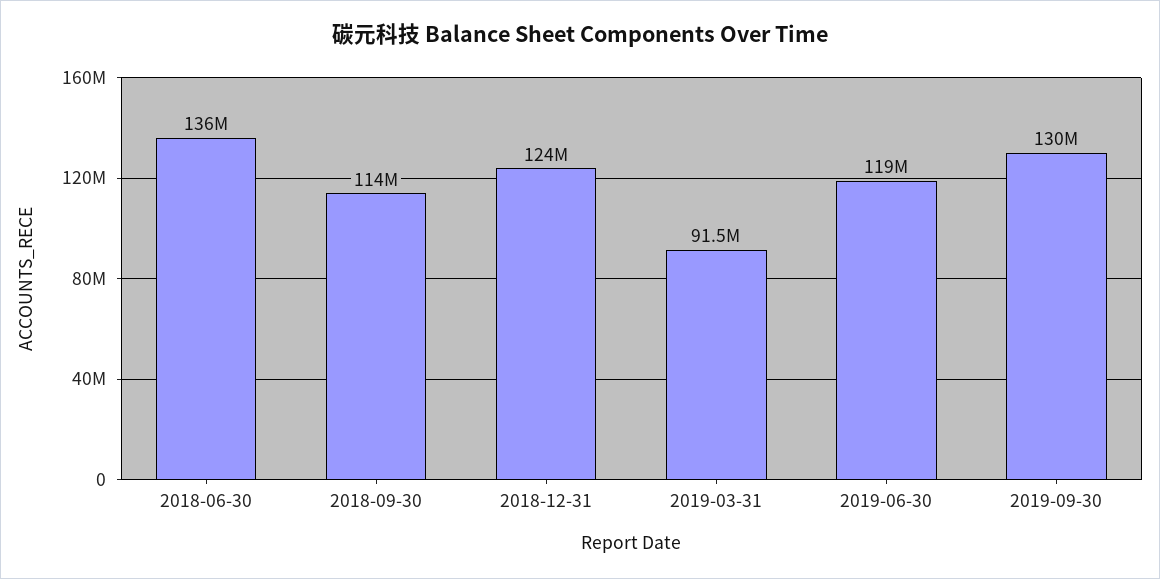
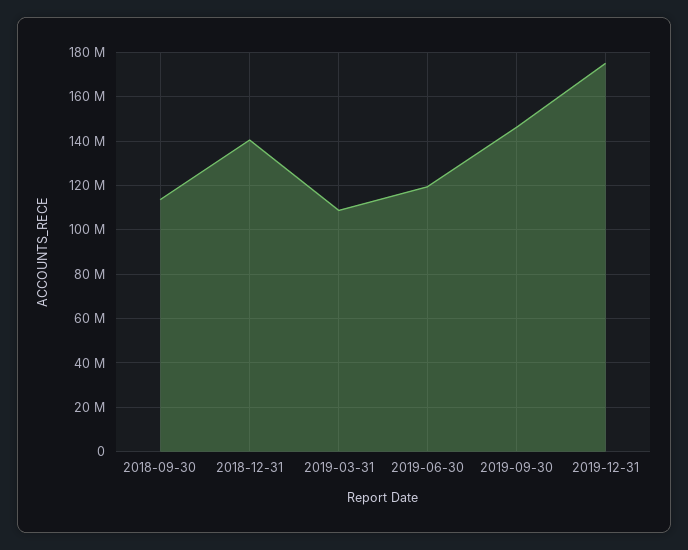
2018-06-30: 136000000 -> none
2018-12-31: 124000000 -> 140000000
2019-03-31: 91500000 -> 110000000
2019-09-30: 130000000 -> 145000000
2019-12-31: none -> 175000000

